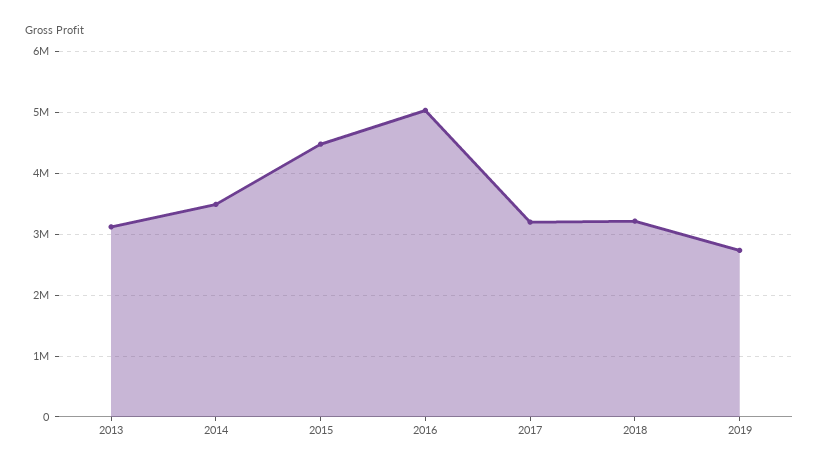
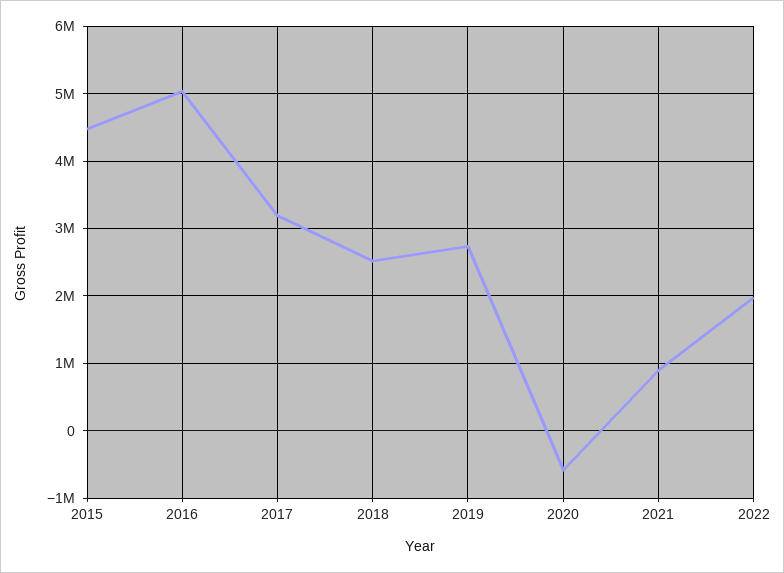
2013: 3100000 -> none
2014: 3500000 -> none
2018: 3200000 -> 2500000
2020: none -> -600000
2021: none -> 900000
2022: none -> 2000000

